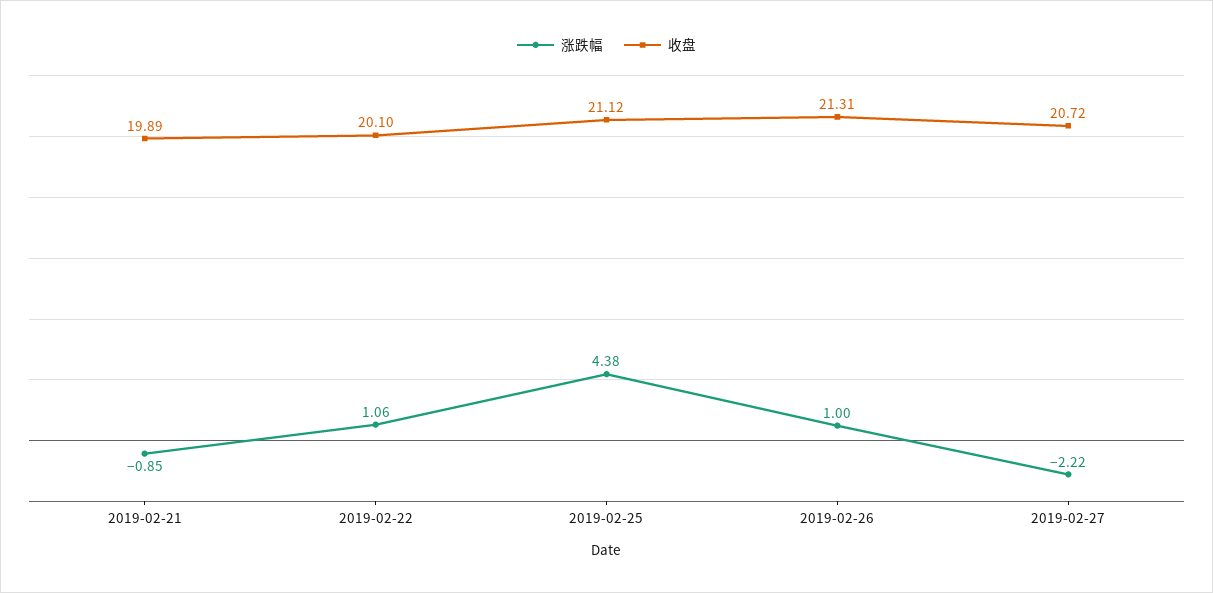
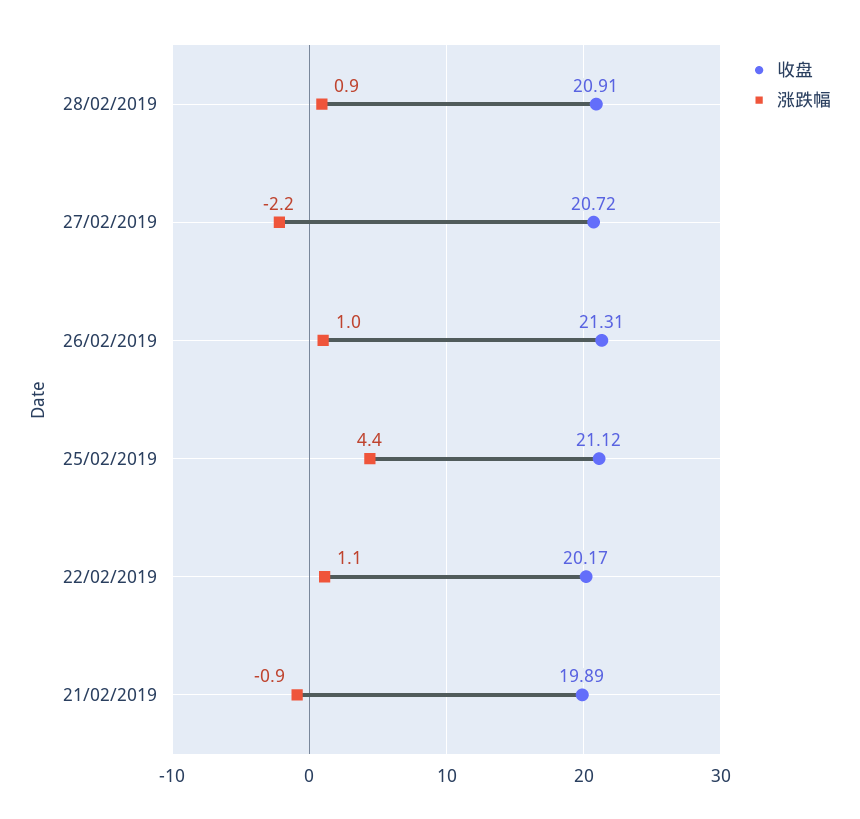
收盘, 2019-02-22: 20.1 -> 20.17
收盘, 28/02/2019: none -> 20.91
涨跌幅, 28/02/2019: none -> 0.9

